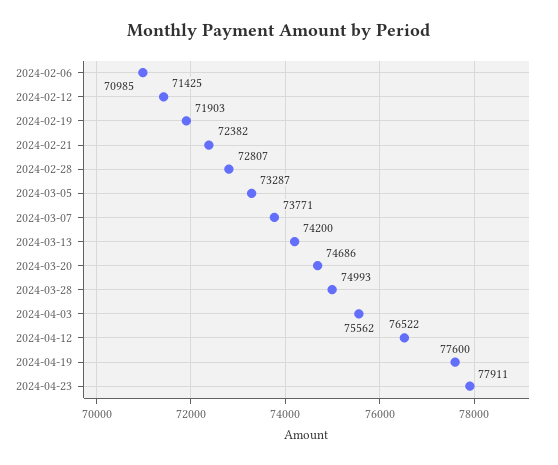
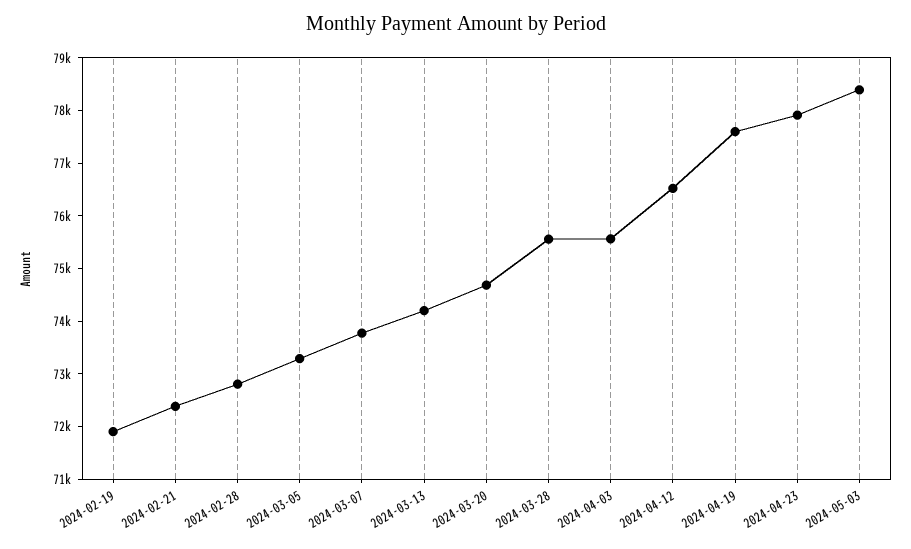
2024-02-06: 70985 -> none
2024-02-12: 71425 -> none
2024-03-28: 74993 -> 75600
2024-05-03: none -> 78400

